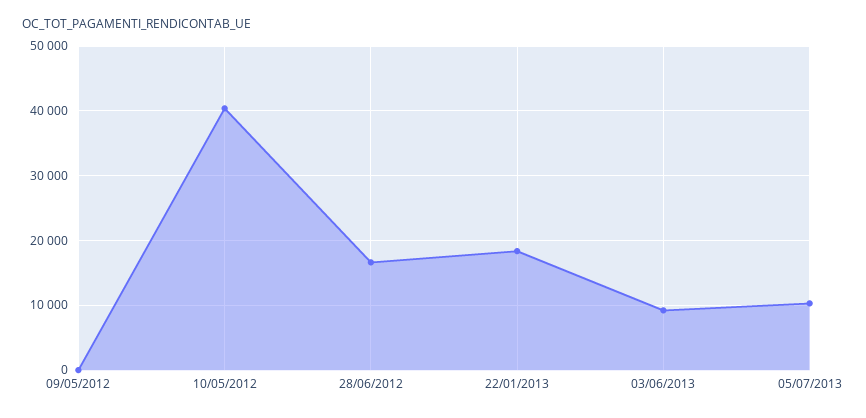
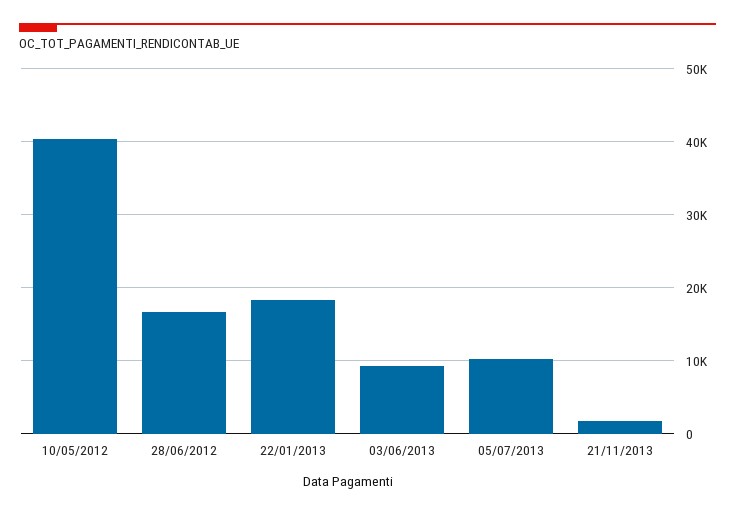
09/05/2012: 0 -> none
21/11/2013: none -> 2000

